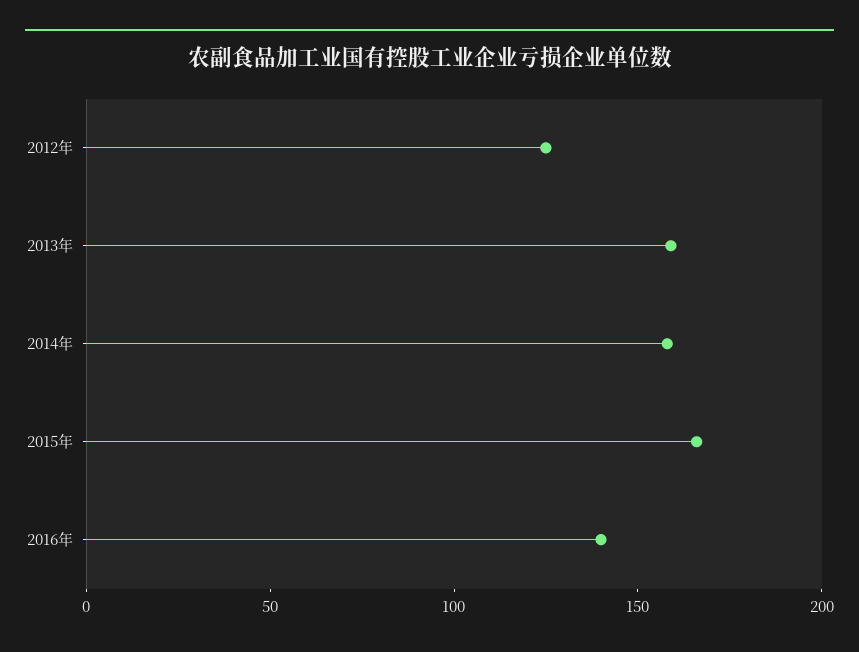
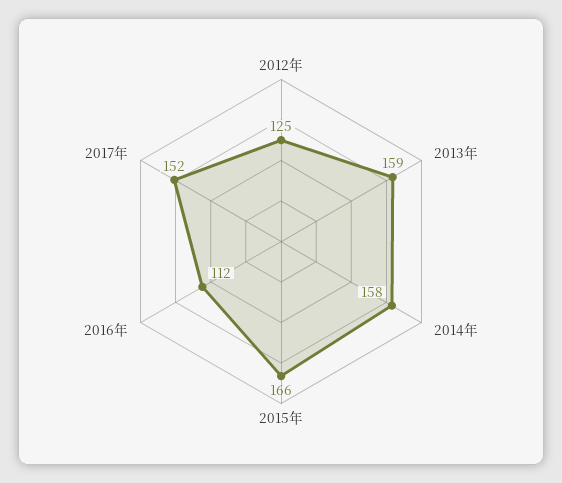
2016年: 140 -> 112
2017年: none -> 152

